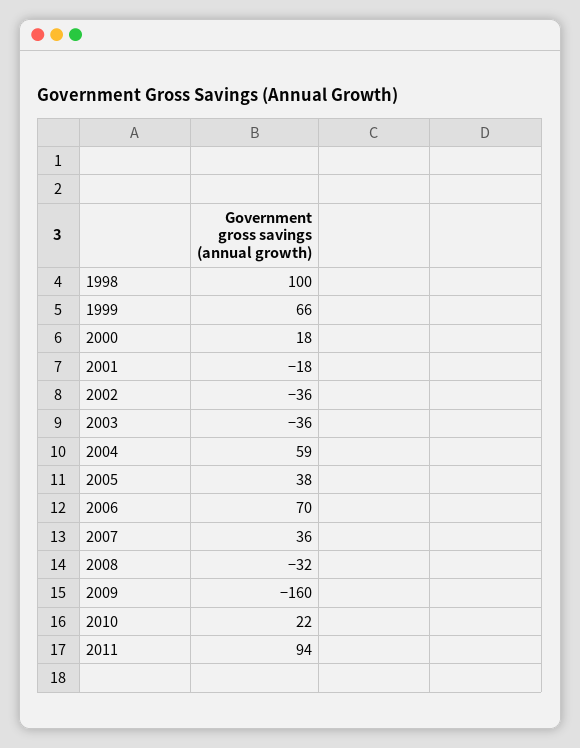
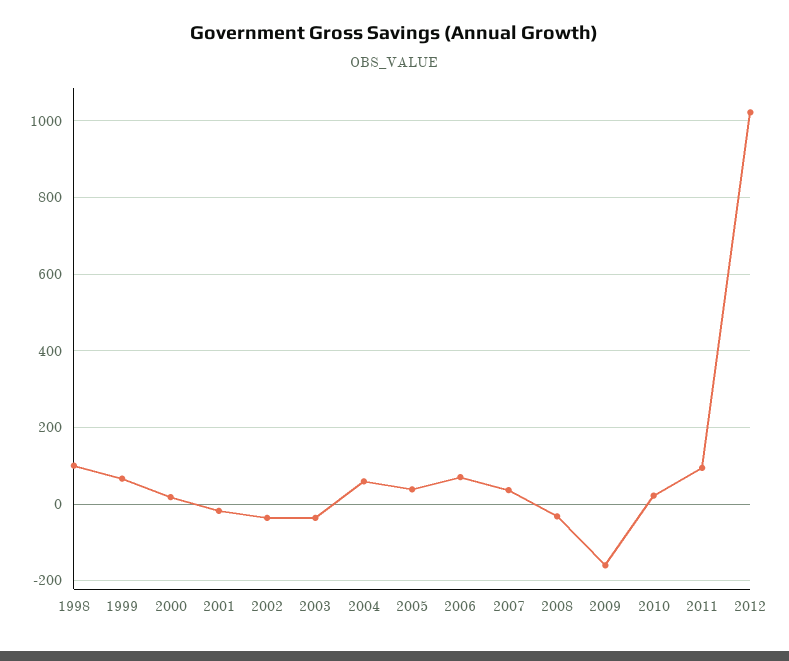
2012: none -> 1020

